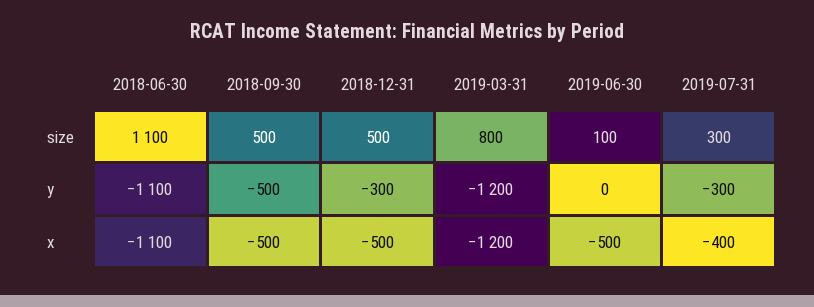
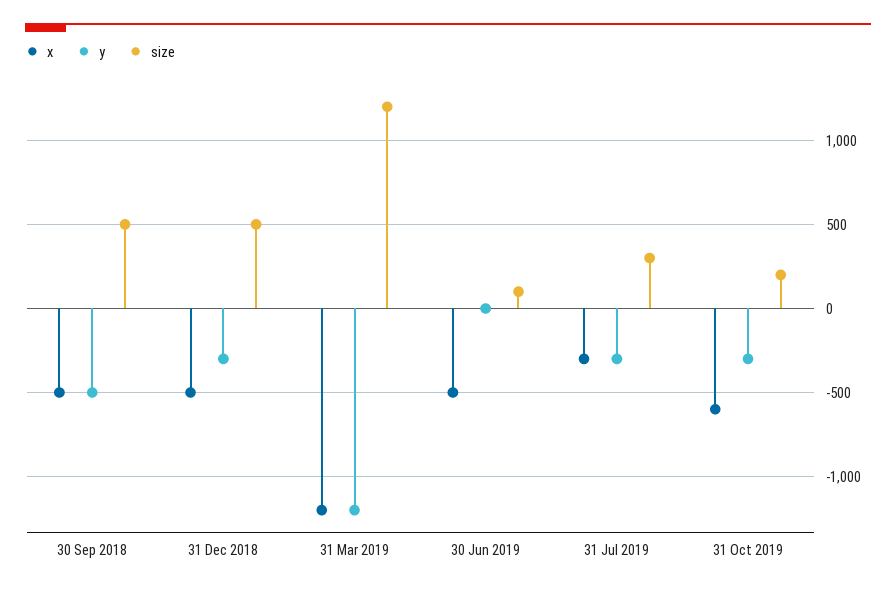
size, 2018-06-30: 1100 -> none
size, 2019-03-31: 800 -> 1200
y, 2018-06-30: -1100 -> none
x, 2018-06-30: -1100 -> none
x, 2019-07-31: -400 -> -300
x, 31 Oct 2019: none -> -600
y, 31 Oct 2019: none -> -300
size, 31 Oct 2019: none -> 200

